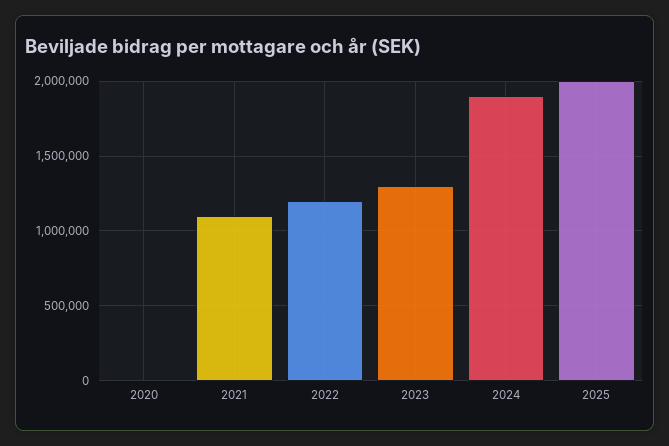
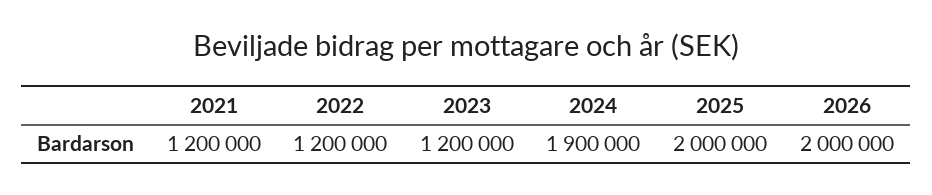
2020: 0 -> none
2021: 1100000 -> 1200000
2023: 1300000 -> 1200000
2026: none -> 2000000

